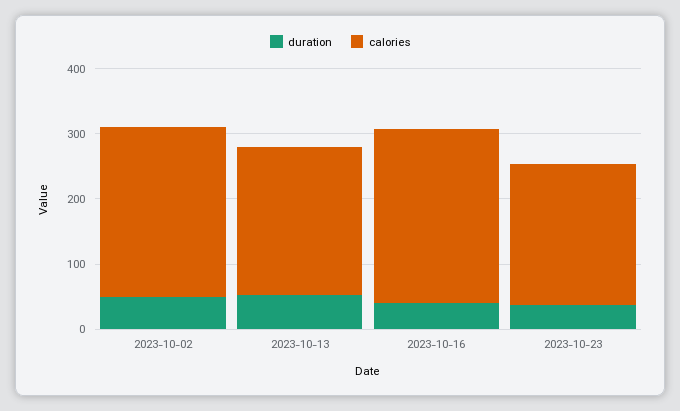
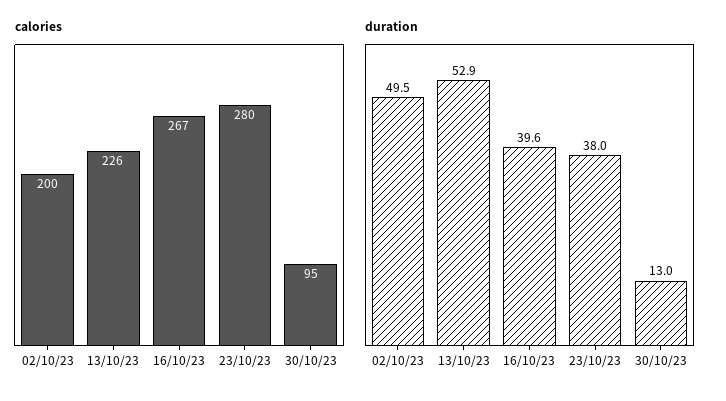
calories, 2023-10-02: 260 -> 200
calories, 2023-10-23: 220 -> 280
calories, 30/10/23: none -> 95
duration, 30/10/23: none -> 13

